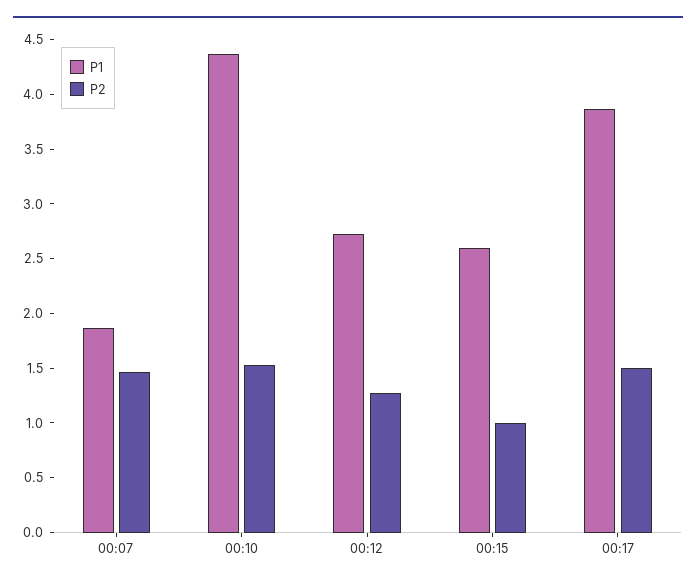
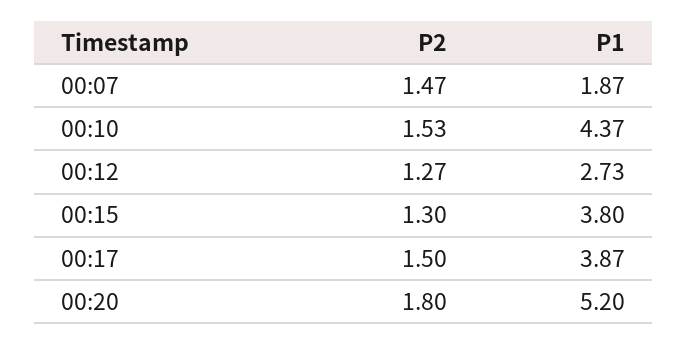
P1, 00:15: 2.6 -> 3.8
P2, 00:15: 1 -> 1.3
P2, 00:20: none -> 1.8
P1, 00:20: none -> 5.2

